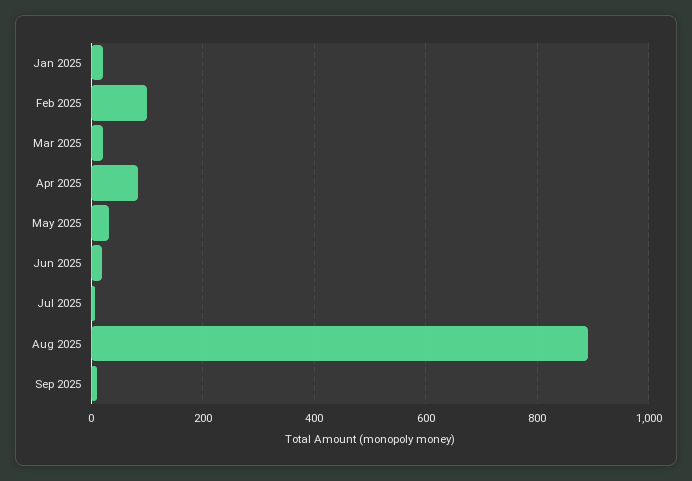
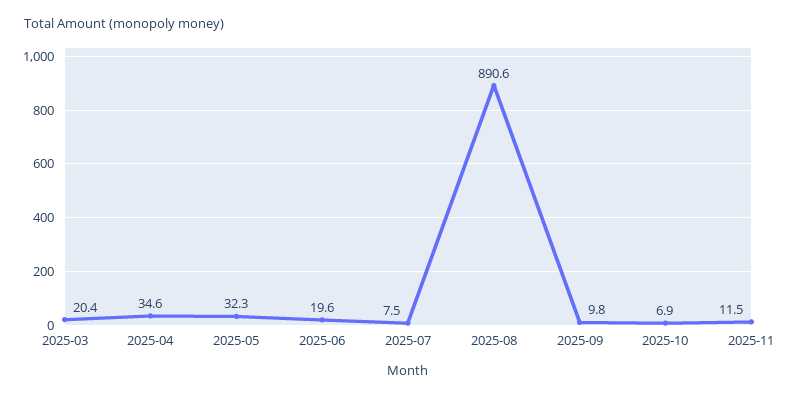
Jan 2025: 20 -> none
Feb 2025: 100 -> none
Apr 2025: 80 -> 34.6
2025-10: none -> 6.9
2025-11: none -> 11.5

